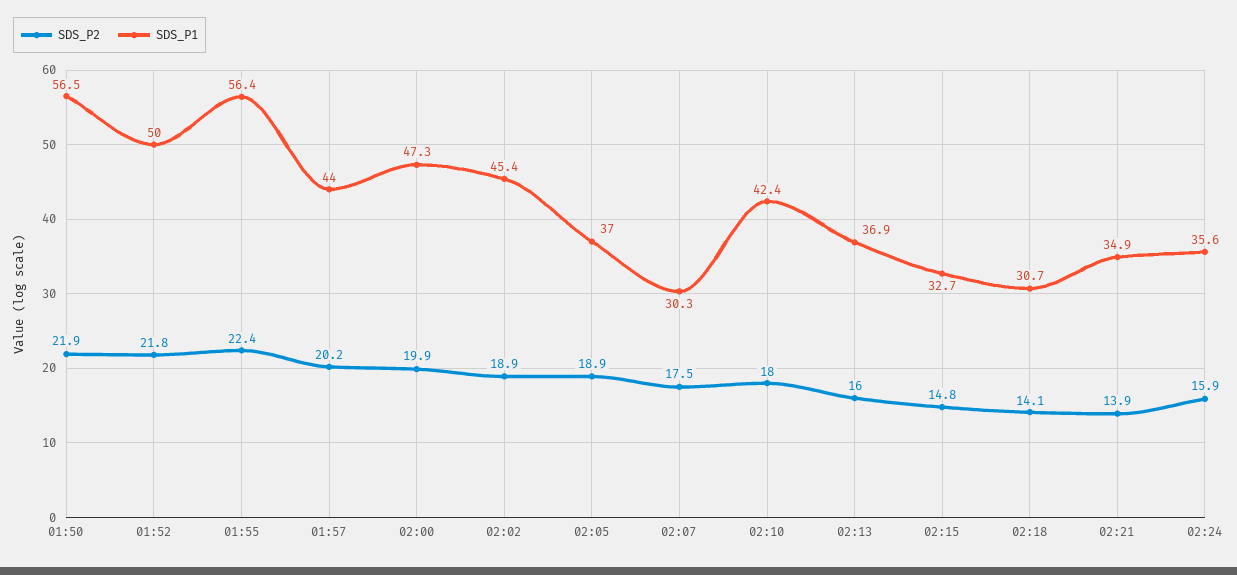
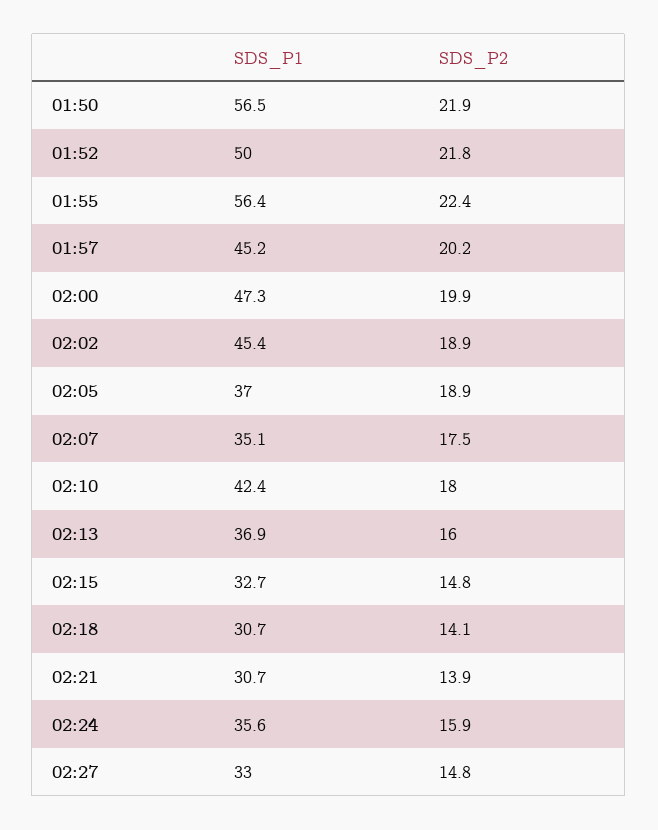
SDS_P1, 01:57: 44 -> 45.2
SDS_P1, 02:07: 30.3 -> 35.1
SDS_P1, 02:21: 34.9 -> 30.7
SDS_P1, 02:27: none -> 33
SDS_P2, 02:27: none -> 14.8

